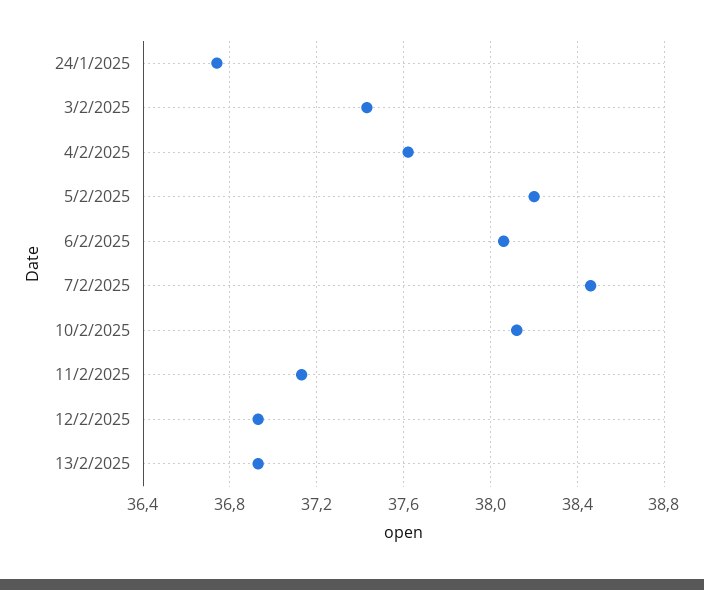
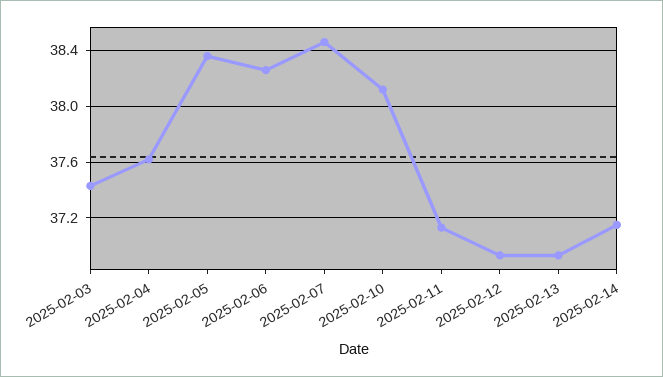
24/1/2025: 36.75 -> none
5/2/2025: 38.2 -> 38.35
6/2/2025: 38.05 -> 38.25
2025-02-14: none -> 37.15

